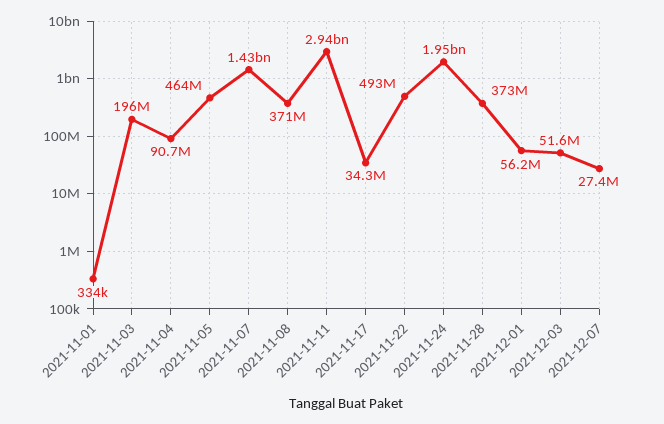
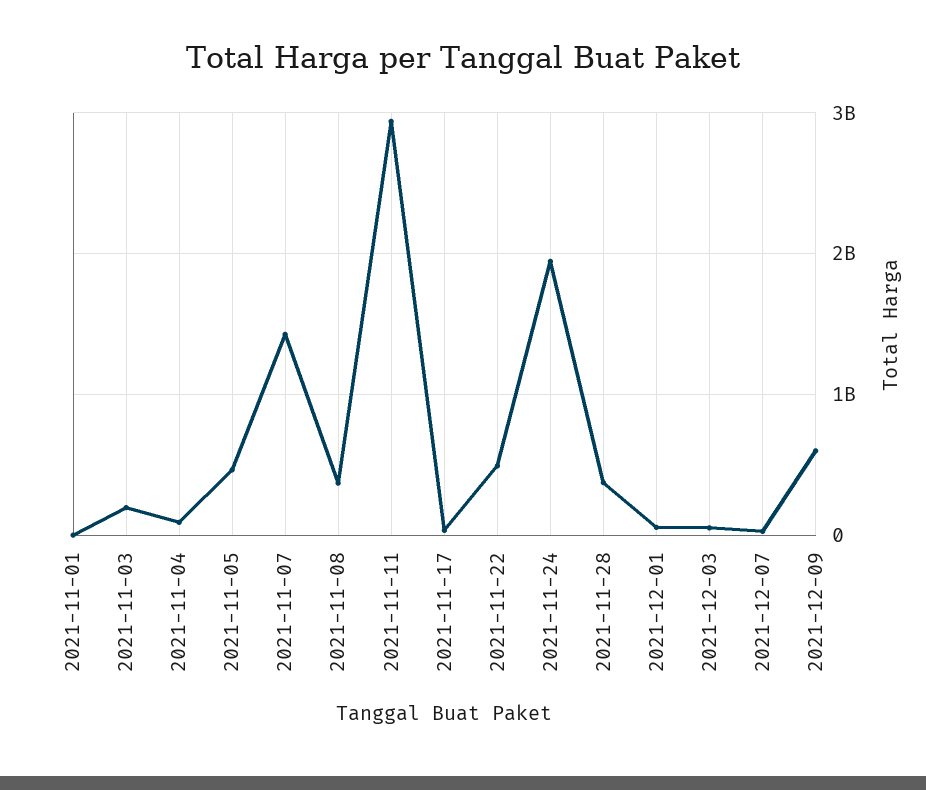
2021-12-09: none -> 600000000

